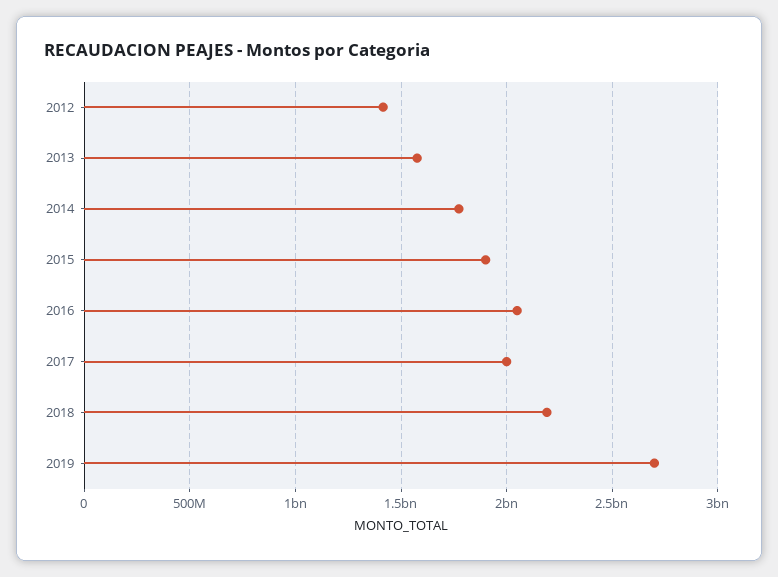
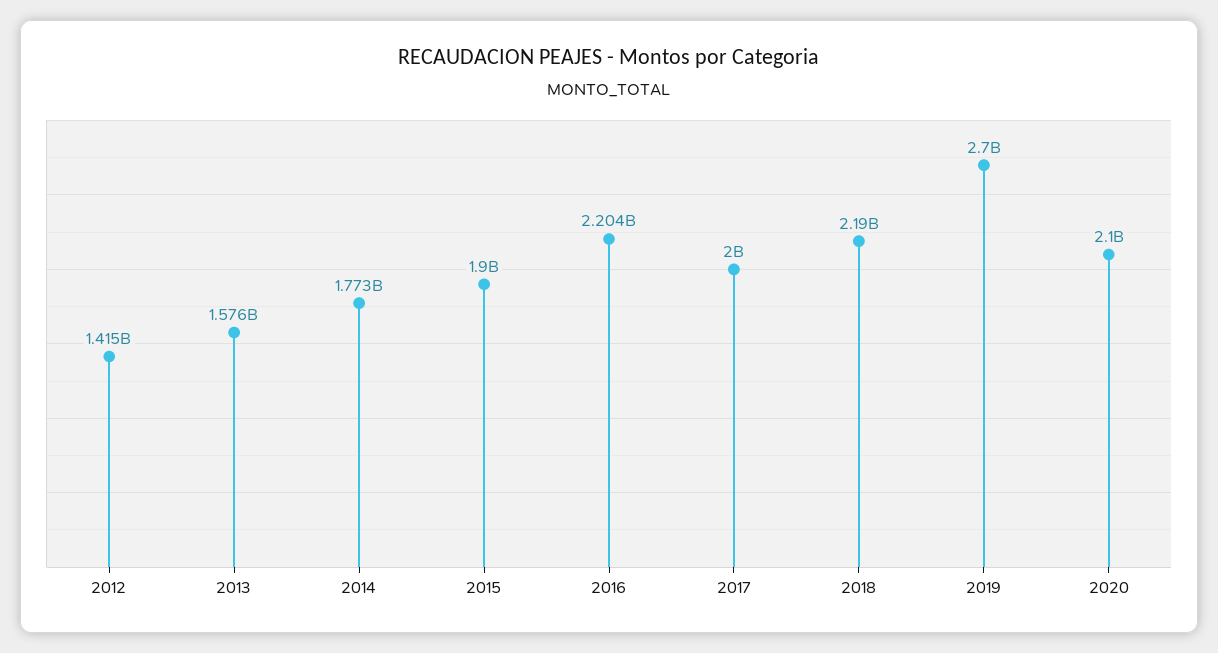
2016: 2050000000 -> 2204000000
2020: none -> 2100000000

